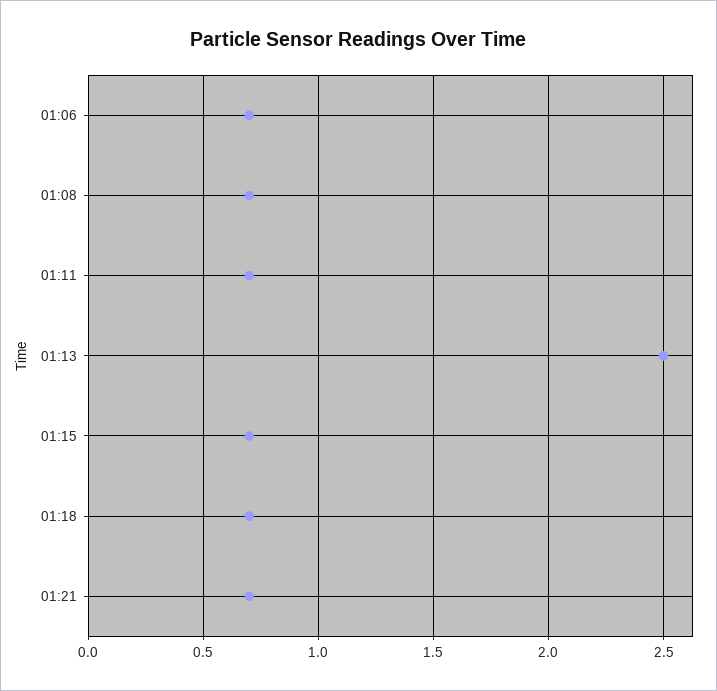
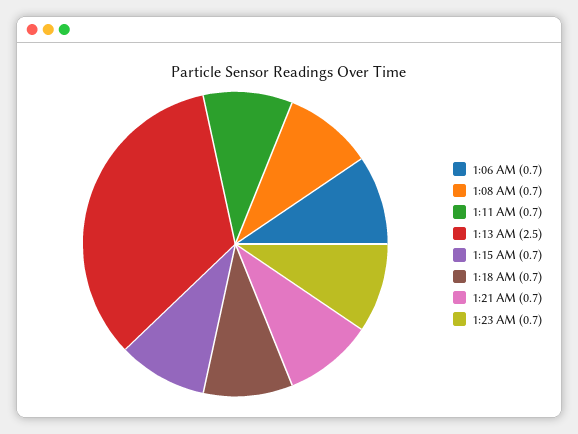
1:23 AM: none -> 0.7

